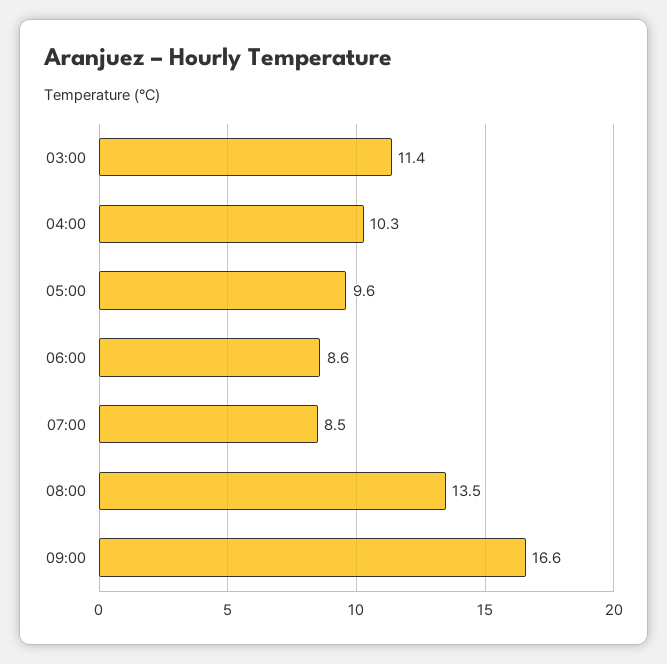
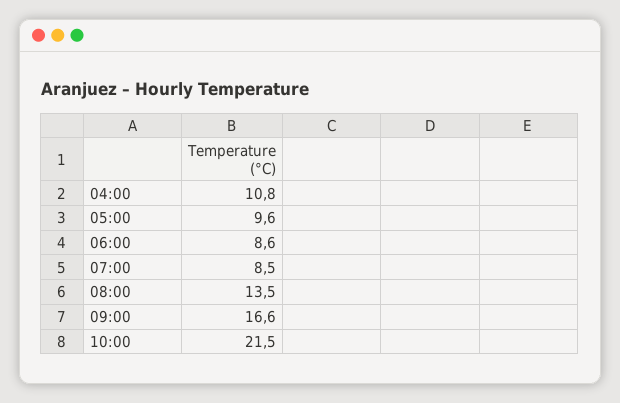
03:00: 11.4 -> none
04:00: 10.3 -> 10.8
10:00: none -> 21.5

